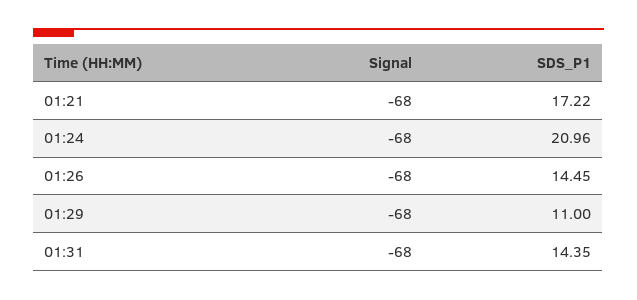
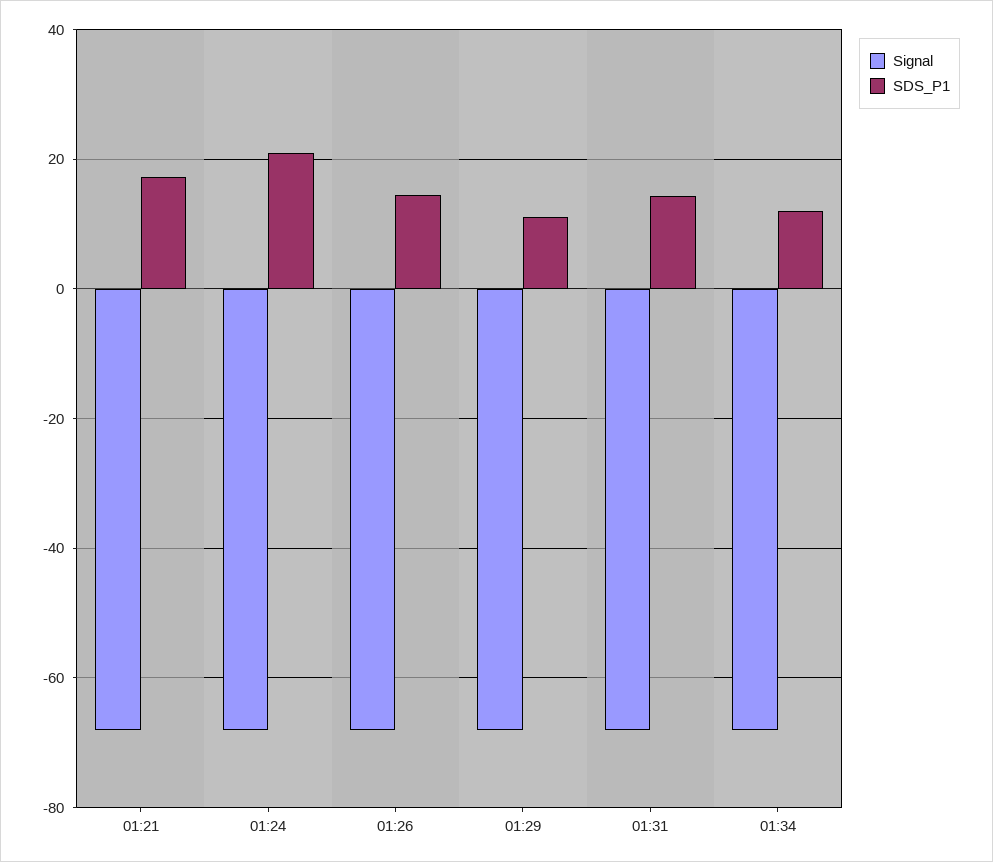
Signal, 01:34: none -> -68
SDS_P1, 01:34: none -> 12

